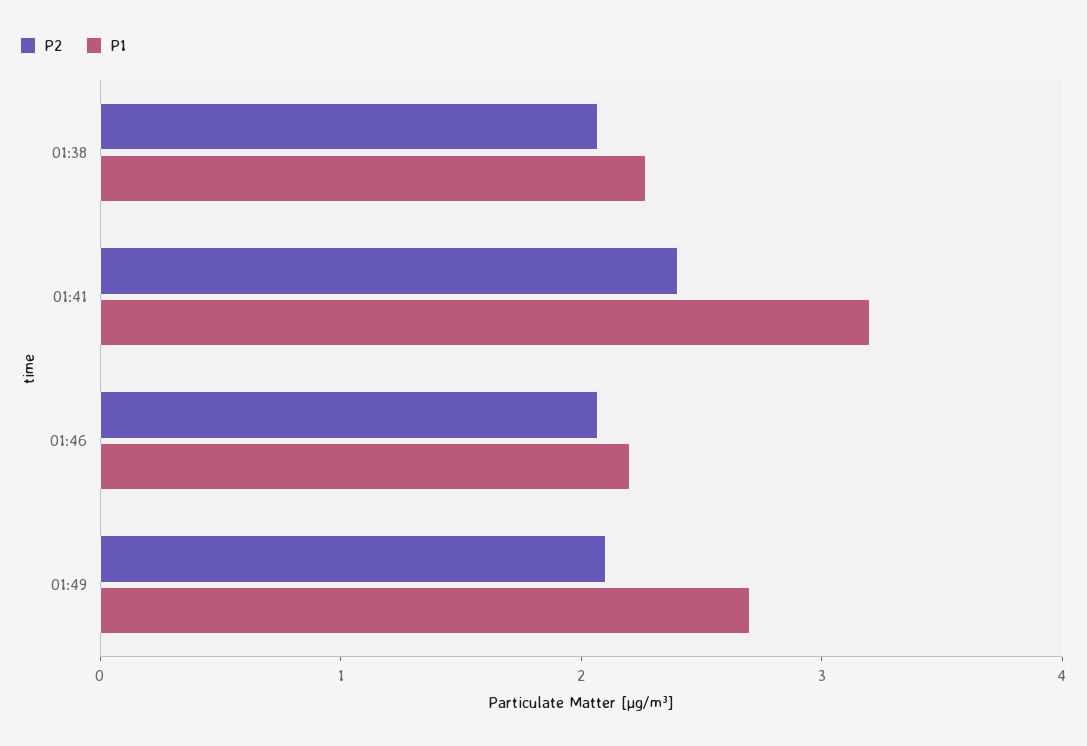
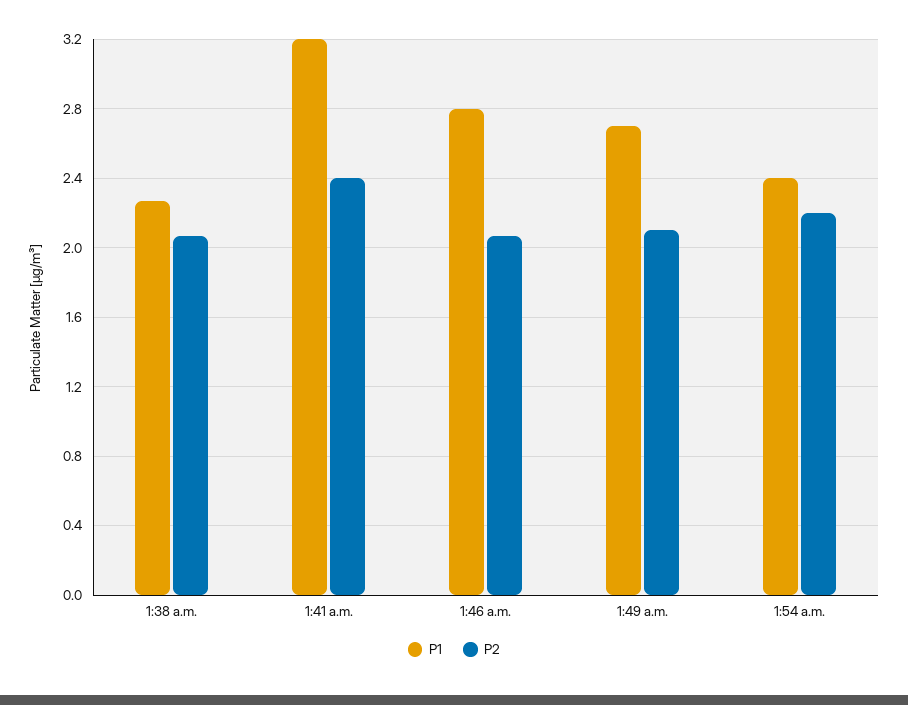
P1, 01:46: 2.2 -> 2.8
P1, 1:54 a.m.: none -> 2.4
P2, 1:54 a.m.: none -> 2.2

